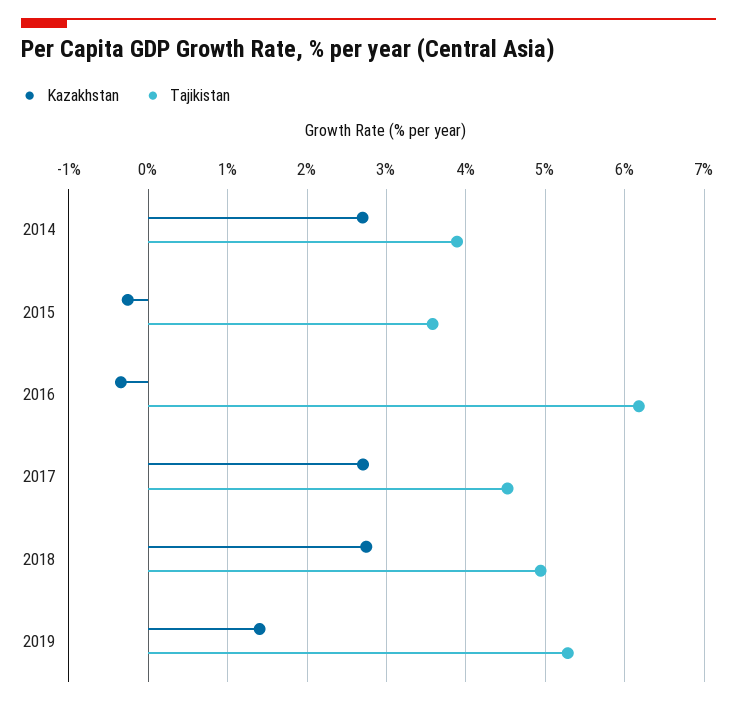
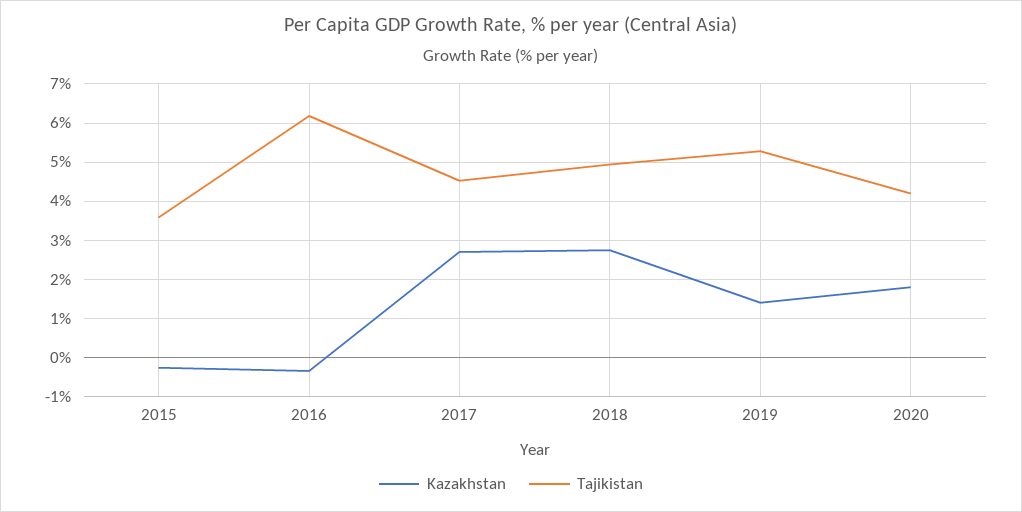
Kazakhstan, 2014: 2.7 -> none
Tajikistan, 2014: 3.9 -> none
Kazakhstan, 2020: none -> 1.8
Tajikistan, 2020: none -> 4.2

